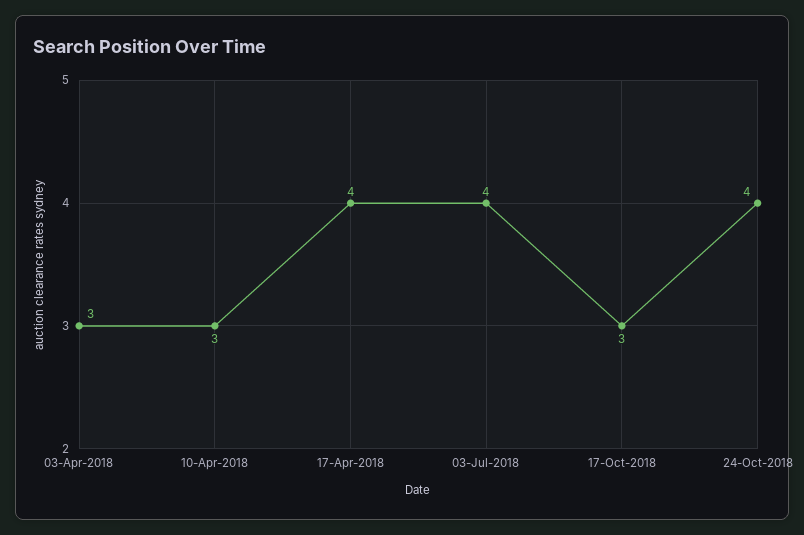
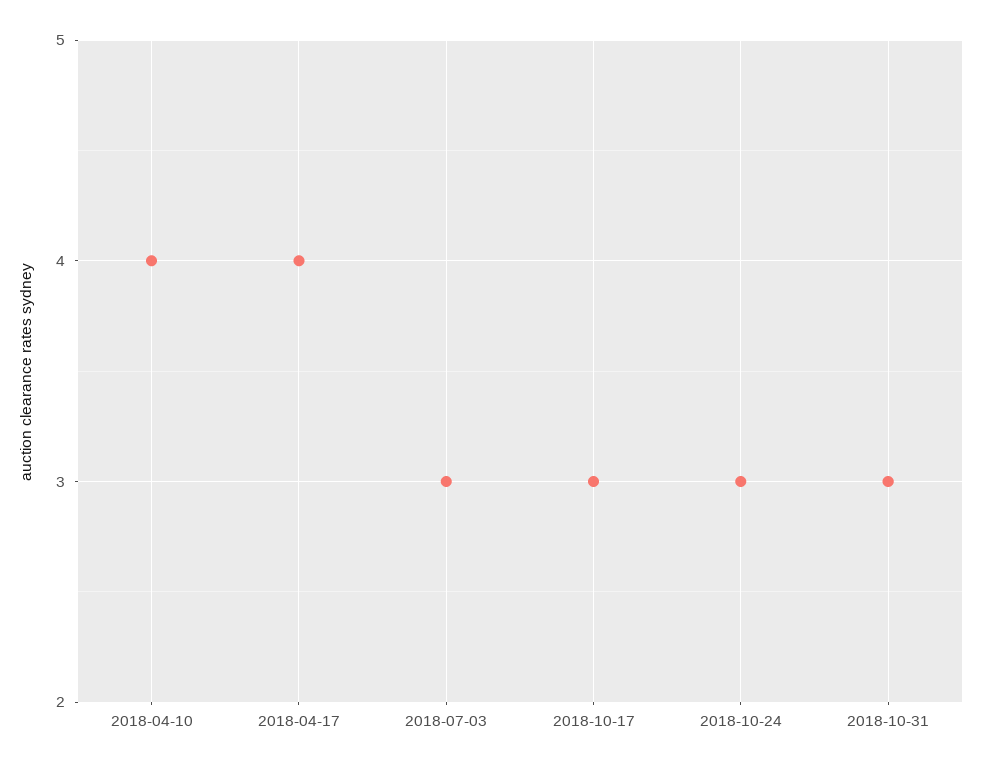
03-Apr-2018: 3 -> none
10-Apr-2018: 3 -> 4
03-Jul-2018: 4 -> 3
24-Oct-2018: 4 -> 3
2018-10-31: none -> 3

